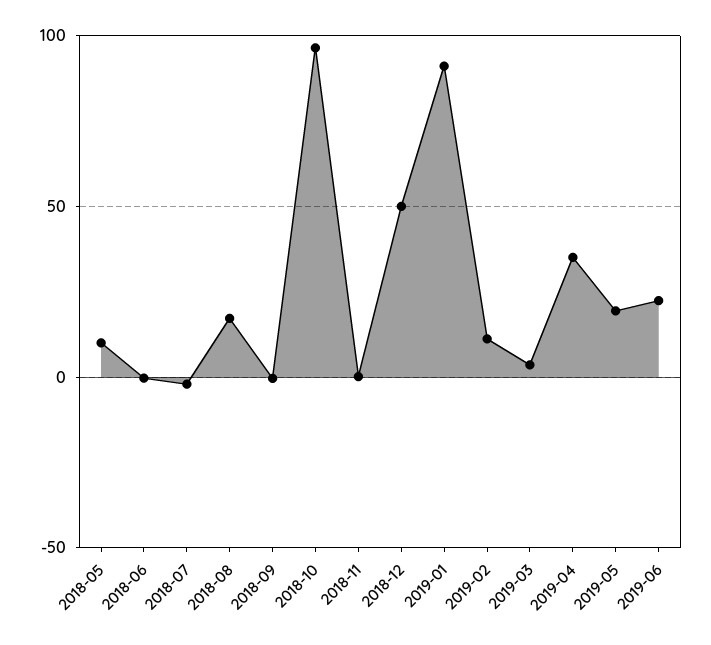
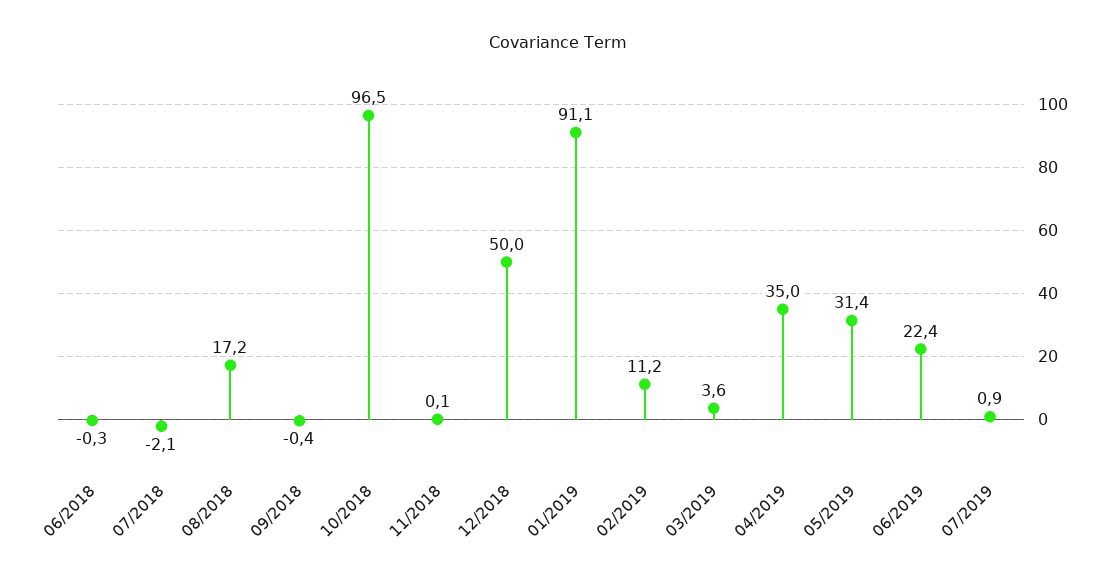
2018-05: 10 -> none
2019-05: 20 -> 31.4
07/2019: none -> 0.9

